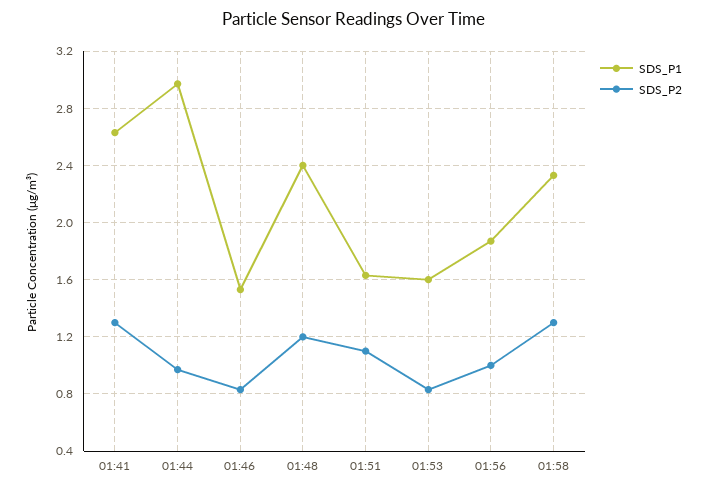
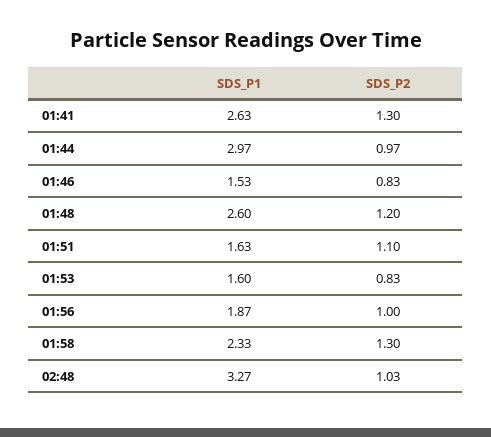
SDS_P1, 01:48: 2.4 -> 2.6
SDS_P1, 02:48: none -> 3.27
SDS_P2, 02:48: none -> 1.03

